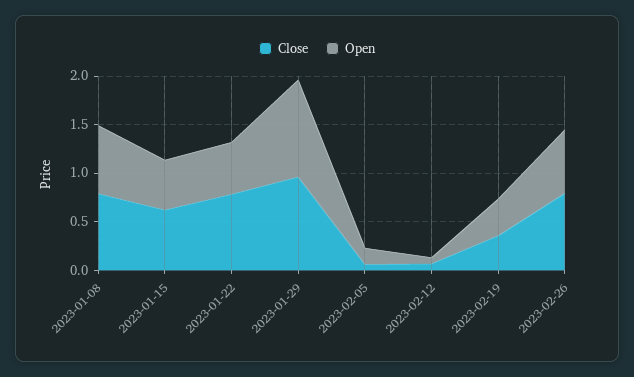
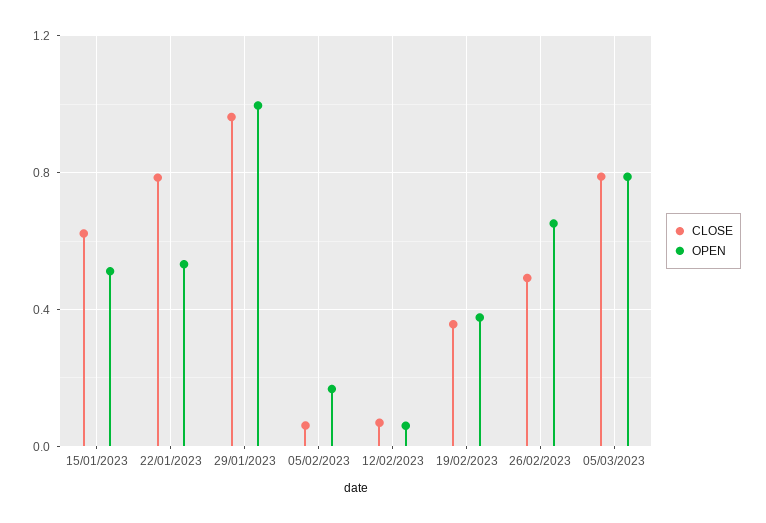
Close, 2023-01-08: 0.8 -> none
Open, 2023-01-08: 0.7 -> none
Close, 2023-02-26: 0.8 -> 0.5
Close, 05/03/2023: none -> 0.8
Open, 05/03/2023: none -> 0.8

